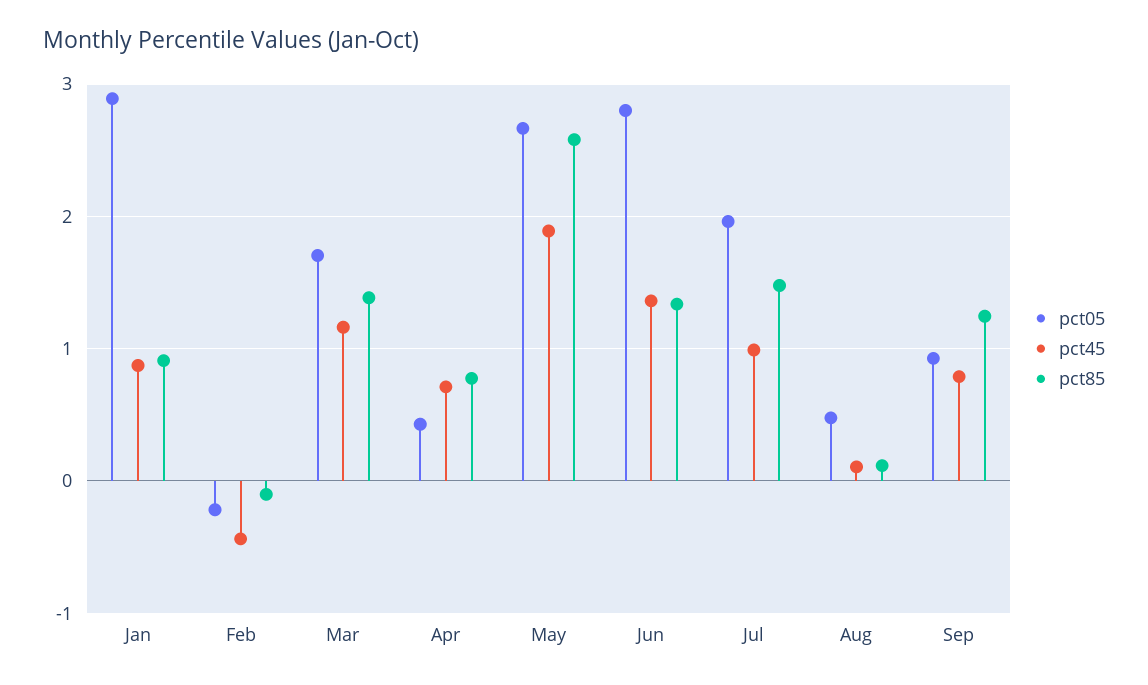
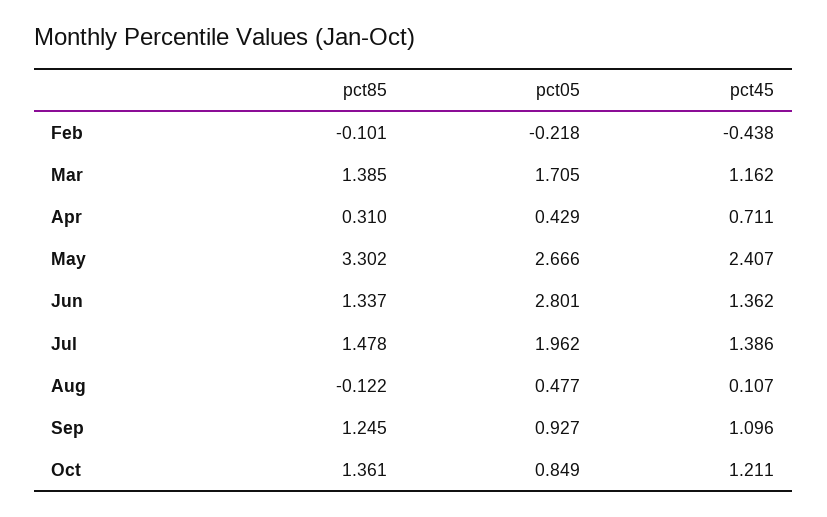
pct05, Jan: 2.9 -> none
pct45, Jan: 0.9 -> none
pct85, Jan: 0.9 -> none
pct85, Apr: 0.8 -> 0.31
pct45, May: 1.9 -> 2.407
pct85, May: 2.6 -> 3.302
pct45, Jul: 1 -> 1.386
pct85, Aug: 0.1 -> -0.122
pct45, Sep: 0.8 -> 1.096
pct85, Oct: none -> 1.361
pct05, Oct: none -> 0.849
pct45, Oct: none -> 1.211

